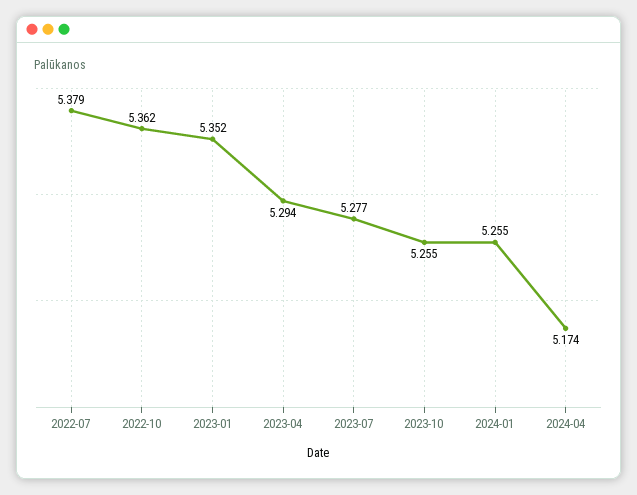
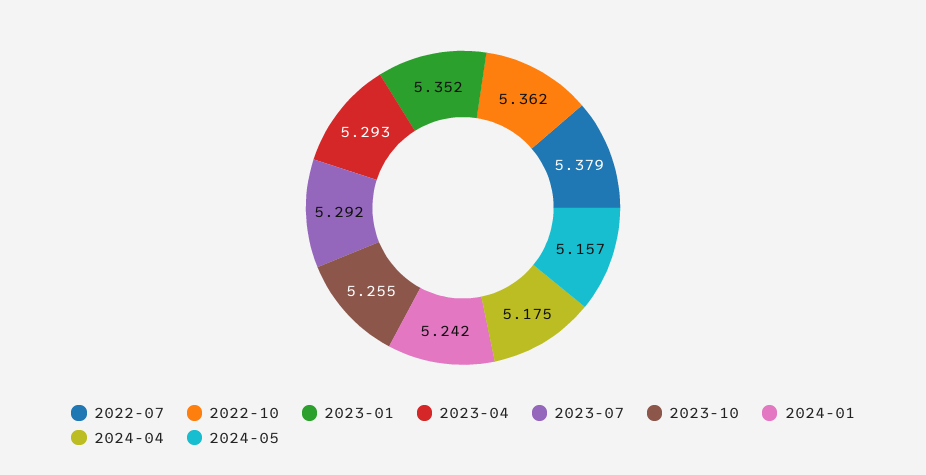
2023-04: 5.294 -> 5.293
2023-07: 5.277 -> 5.292
2024-01: 5.255 -> 5.242
2024-04: 5.174 -> 5.175
2024-05: none -> 5.157

